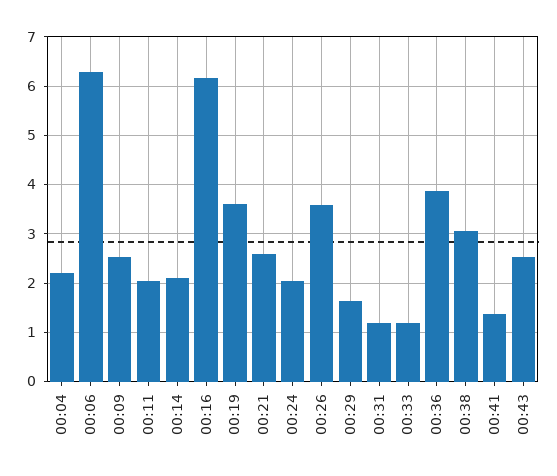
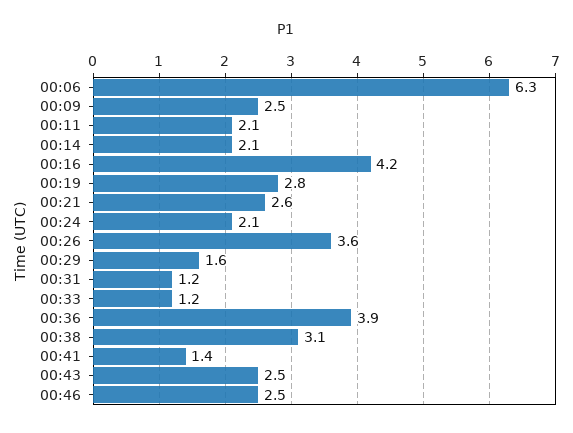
00:04: 2.2 -> none
00:16: 6.2 -> 4.2
00:19: 3.6 -> 2.8
00:46: none -> 2.5

